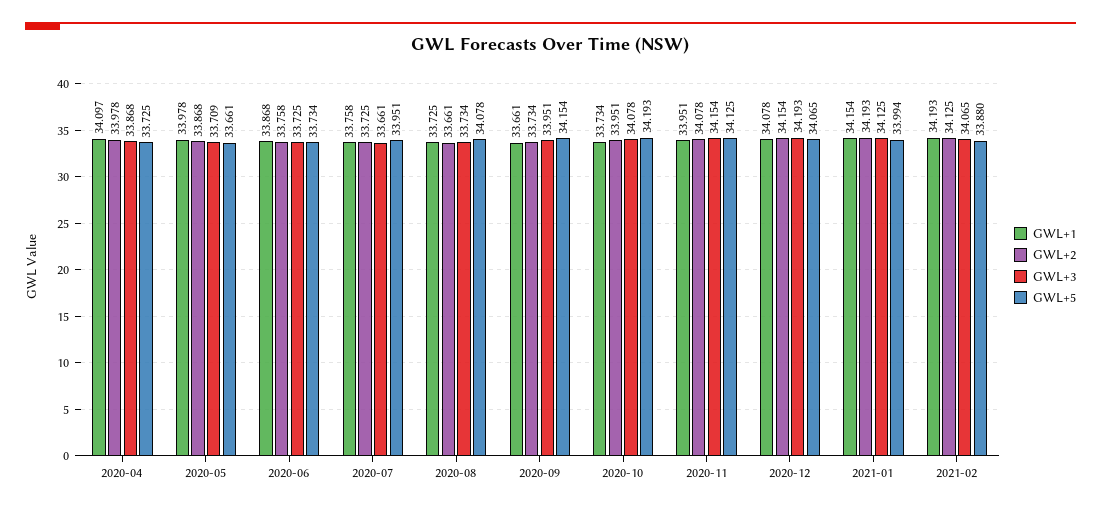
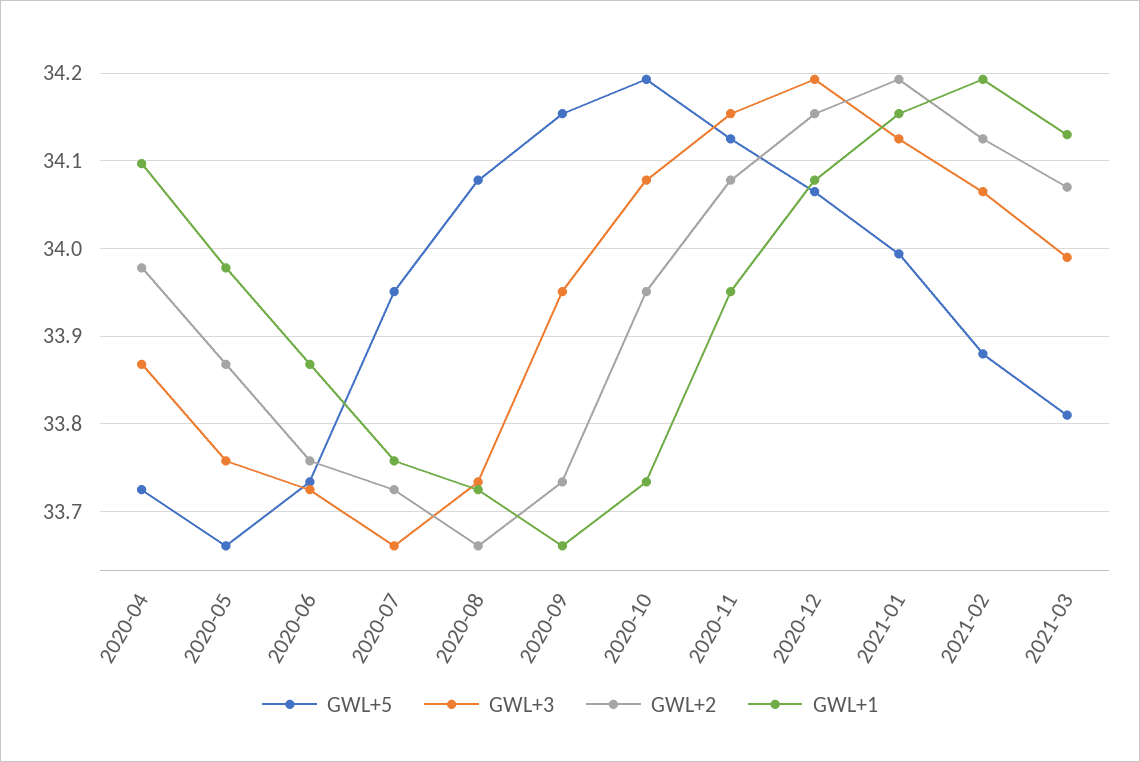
GWL+3, 2020-05: 33.709 -> 33.76
GWL+5, 2021-03: none -> 33.81
GWL+3, 2021-03: none -> 33.99
GWL+2, 2021-03: none -> 34.07
GWL+1, 2021-03: none -> 34.13

